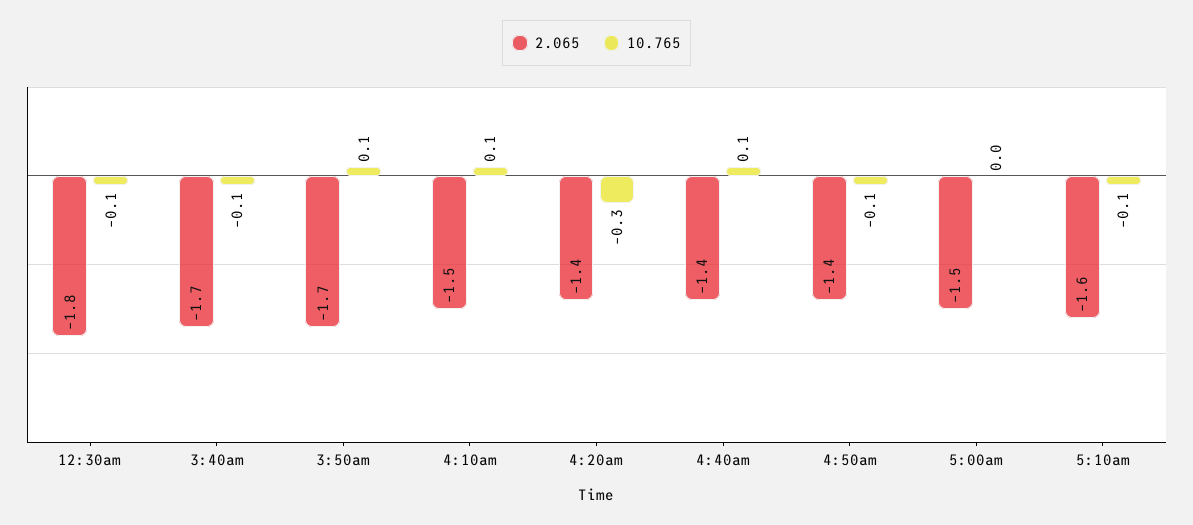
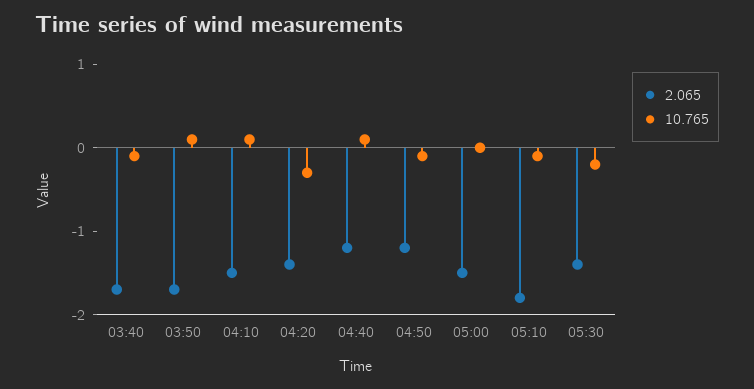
2.065, 12:30am: -1.8 -> none
10.765, 12:30am: -0.1 -> none
2.065, 4:40am: -1.4 -> -1.2
2.065, 4:50am: -1.4 -> -1.2
2.065, 5:10am: -1.6 -> -1.8
2.065, 05:30: none -> -1.4
10.765, 05:30: none -> -0.2

